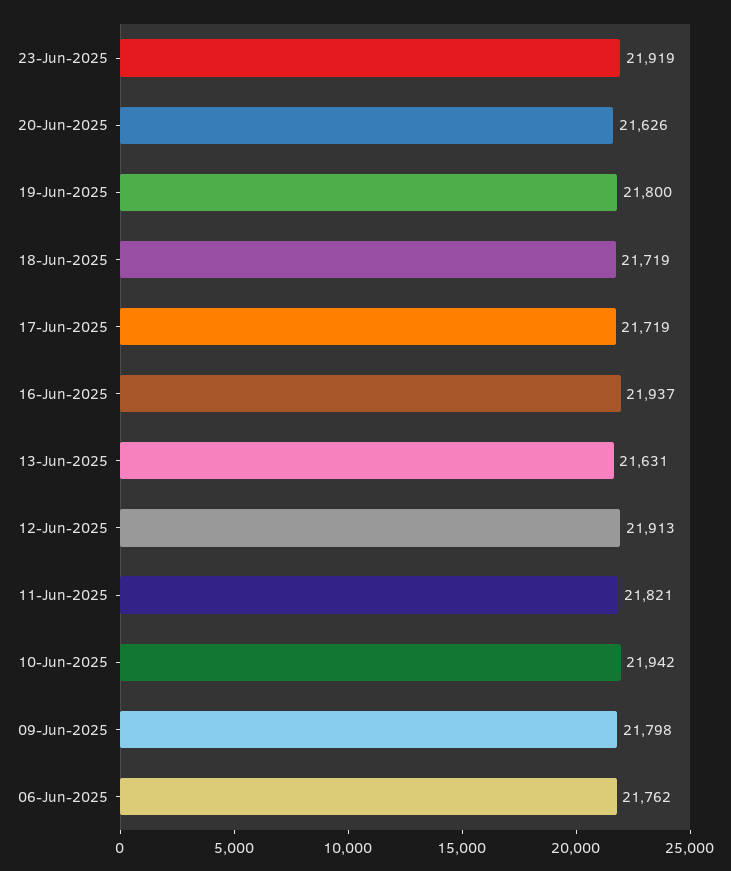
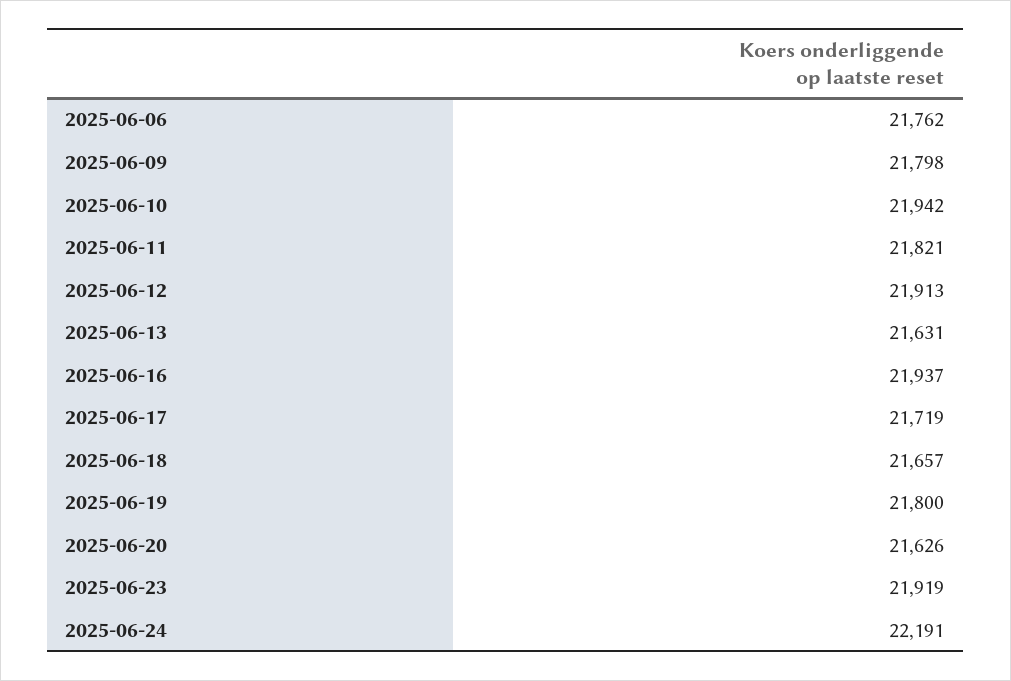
18-Jun-2025: 21719 -> 21657
2025-06-24: none -> 22191

